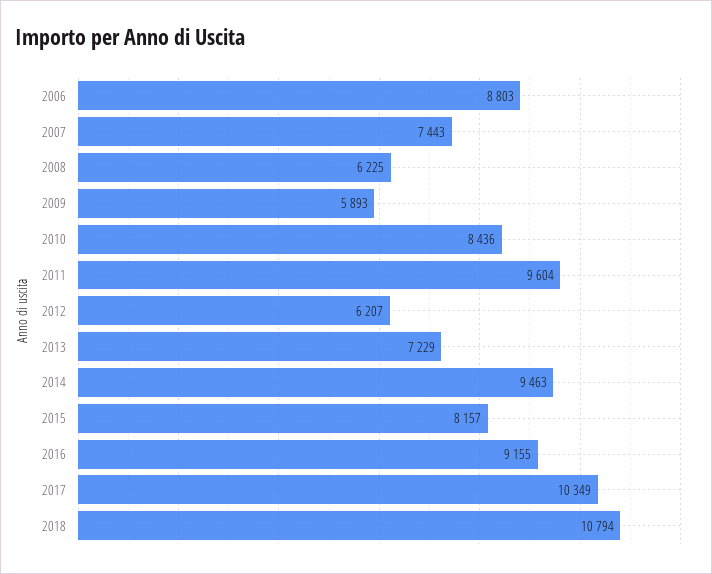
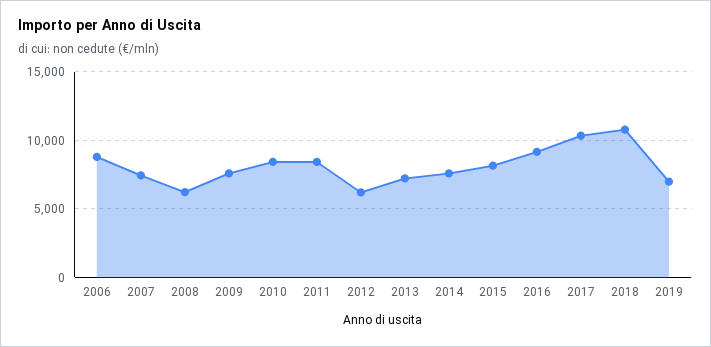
2009: 5893 -> 7500
2011: 9604 -> 8500
2014: 9463 -> 7500
2019: none -> 7000

